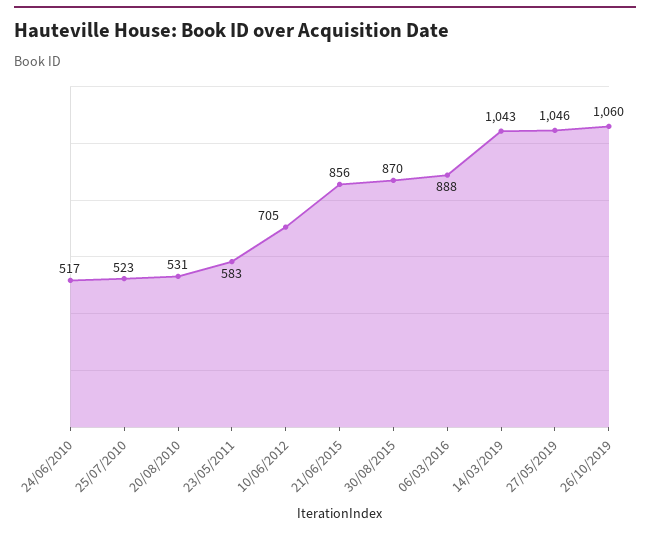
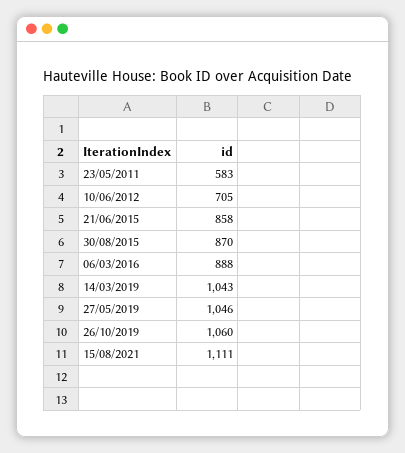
24/06/2010: 517 -> none
25/07/2010: 523 -> none
20/08/2010: 531 -> none
21/06/2015: 856 -> 858
15/08/2021: none -> 1111

